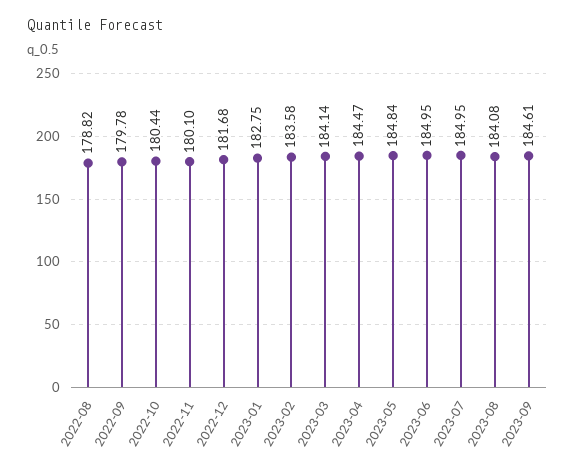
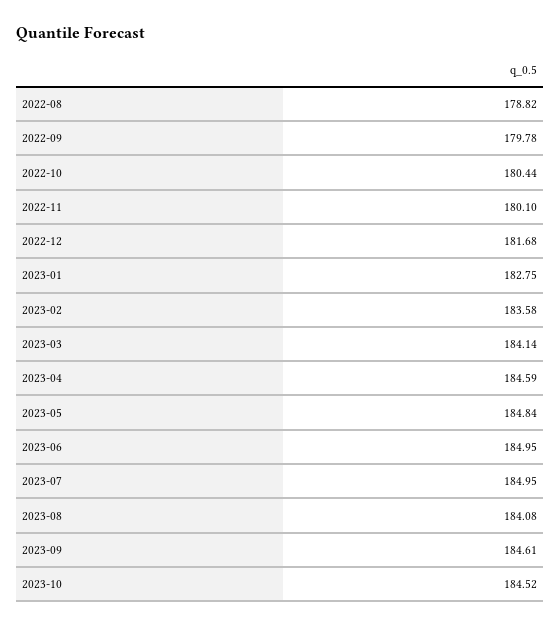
2023-04: 184.47 -> 184.59
2023-10: none -> 184.52

